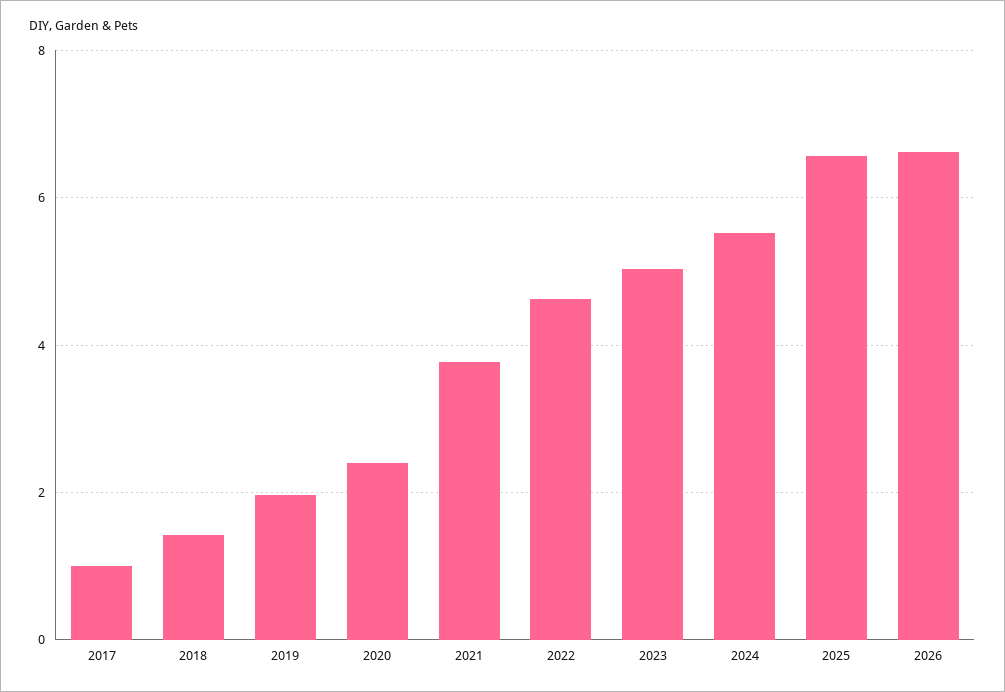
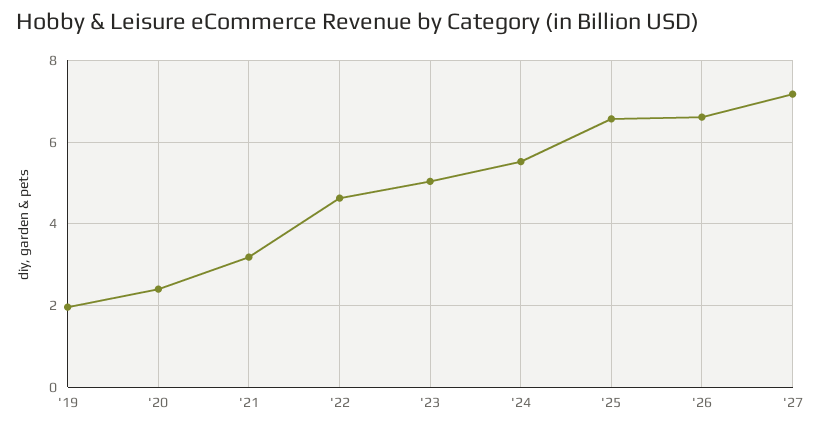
2017: 1 -> none
2018: 1.4 -> none
2021: 3.8 -> 3.2
'27: none -> 7.2

